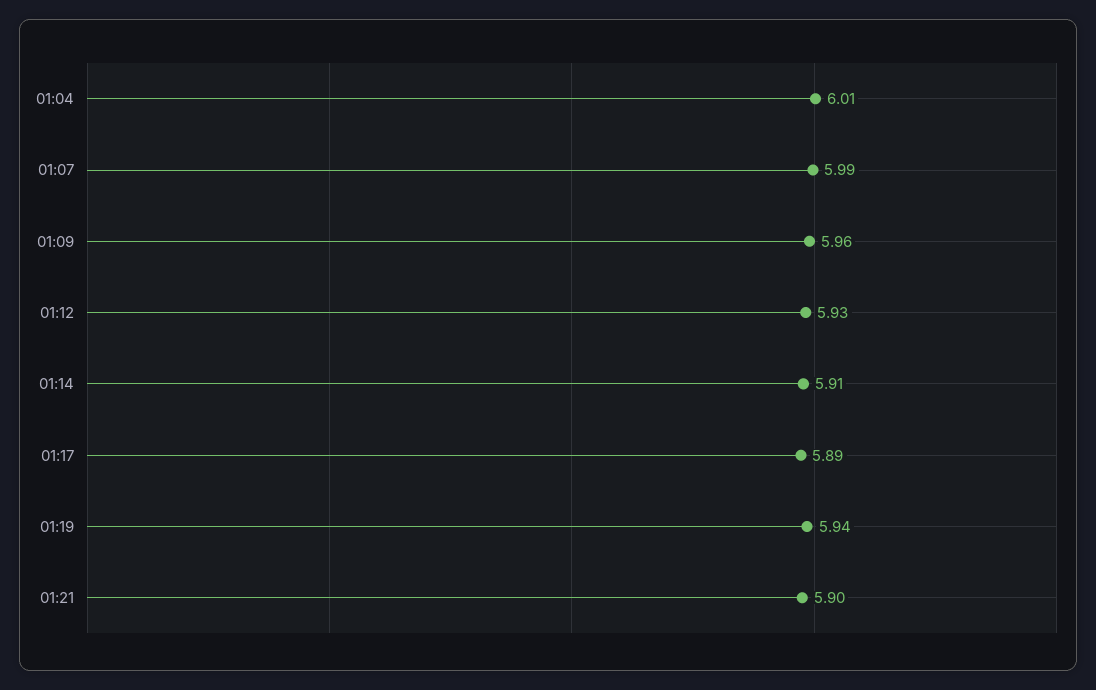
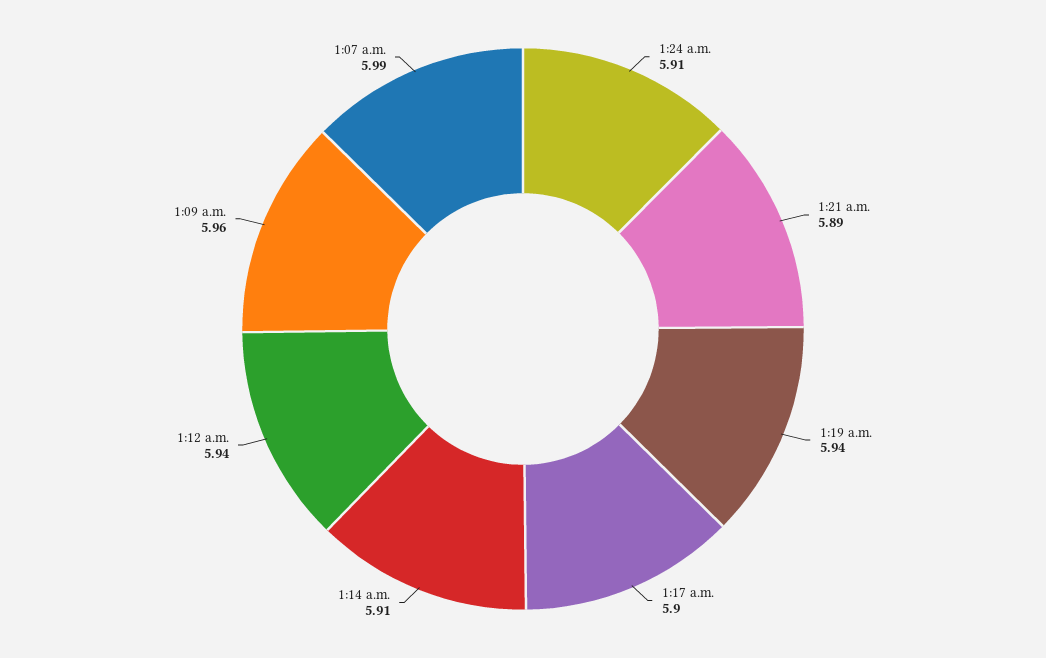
01:04: 6.01 -> none
01:12: 5.93 -> 5.94
01:17: 5.89 -> 5.9
01:21: 5.9 -> 5.89
1:24 a.m.: none -> 5.91

